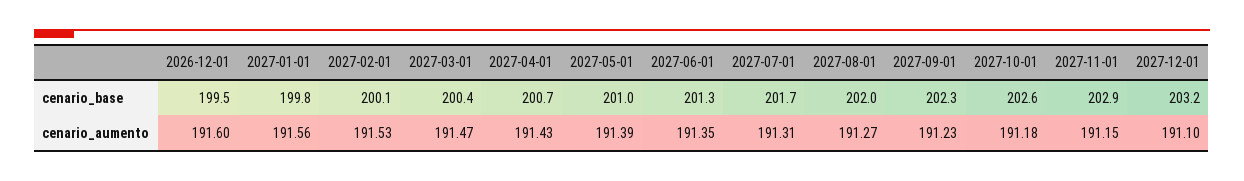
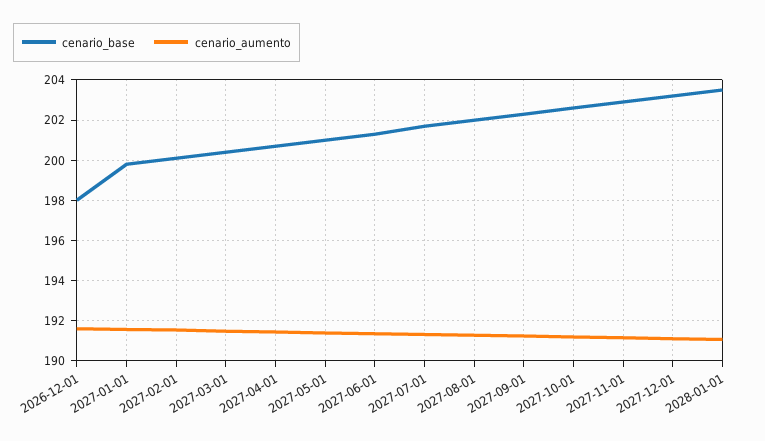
cenario_base, 2026-12-01: 199.5 -> 198
cenario_base, 2028-01-01: none -> 203.5
cenario_aumento, 2028-01-01: none -> 191

